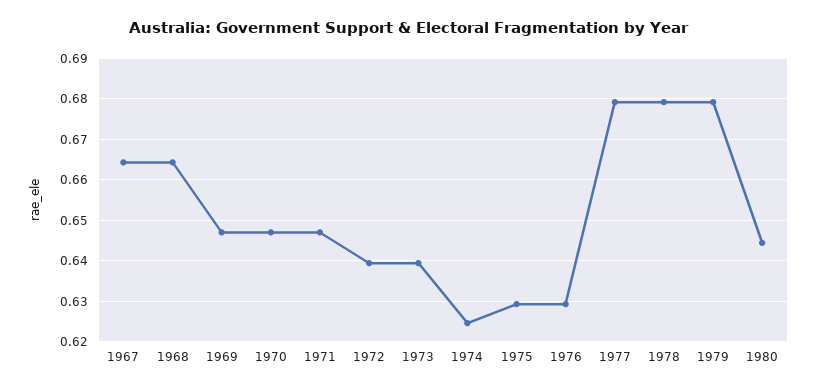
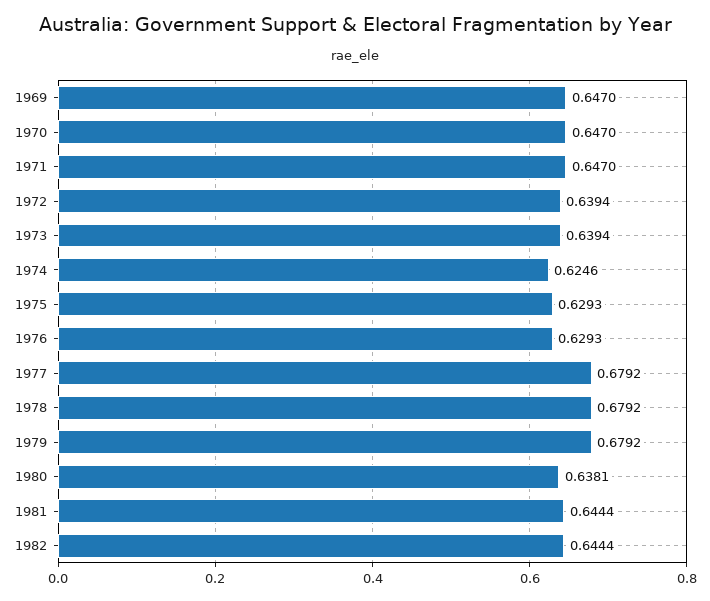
1967: 0.664 -> none
1968: 0.664 -> none
1980: 0.644 -> 0.6381
1981: none -> 0.6444
1982: none -> 0.6444

